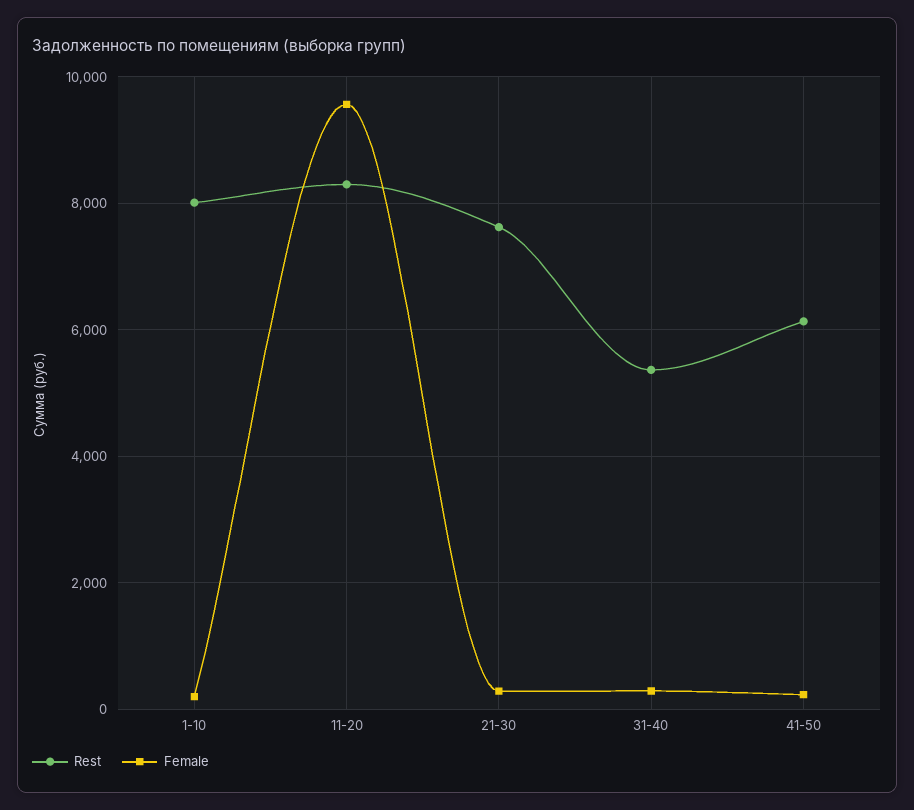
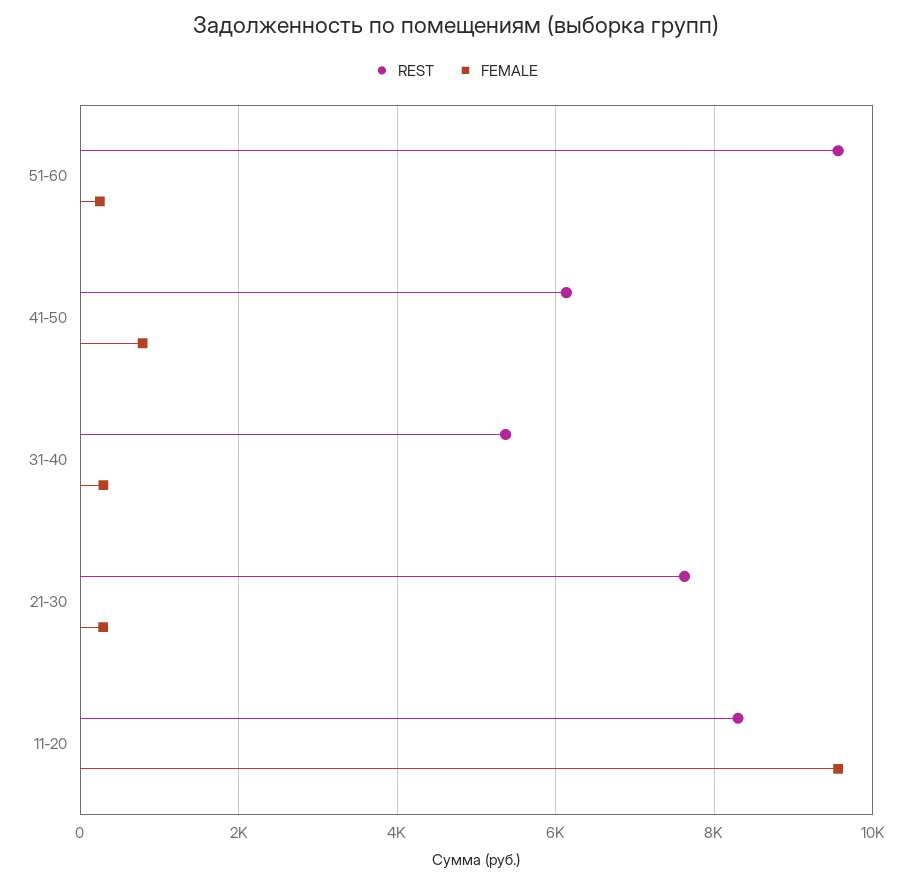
Rest, 1-10: 8000 -> none
Female, 1-10: 200 -> none
Female, 41-50: 200 -> 800
Rest, 51-60: none -> 9600
Female, 51-60: none -> 200

